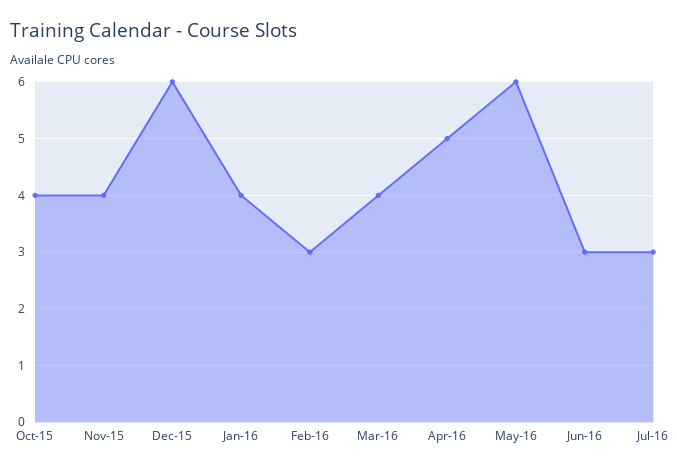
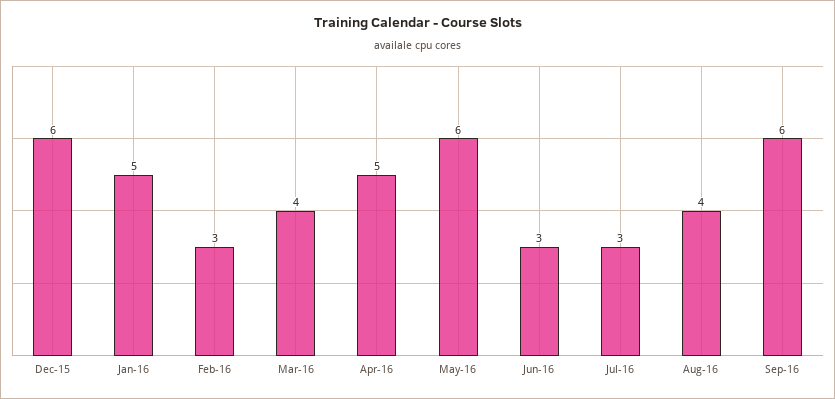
Oct-15: 4 -> none
Nov-15: 4 -> none
Jan-16: 4 -> 5
Aug-16: none -> 4
Sep-16: none -> 6

